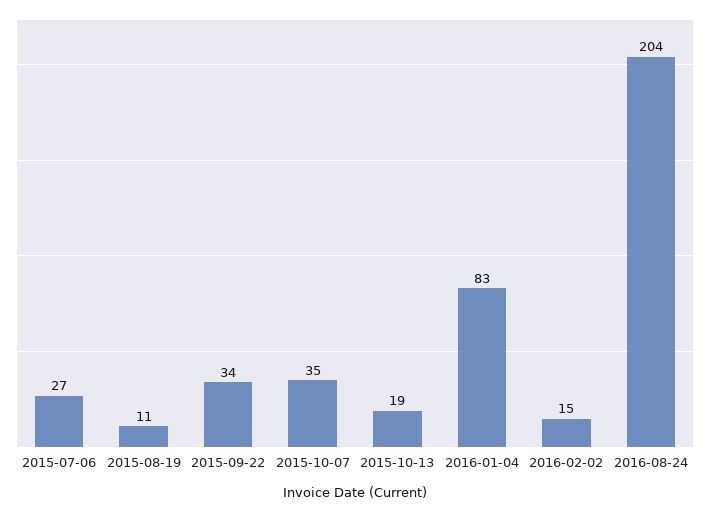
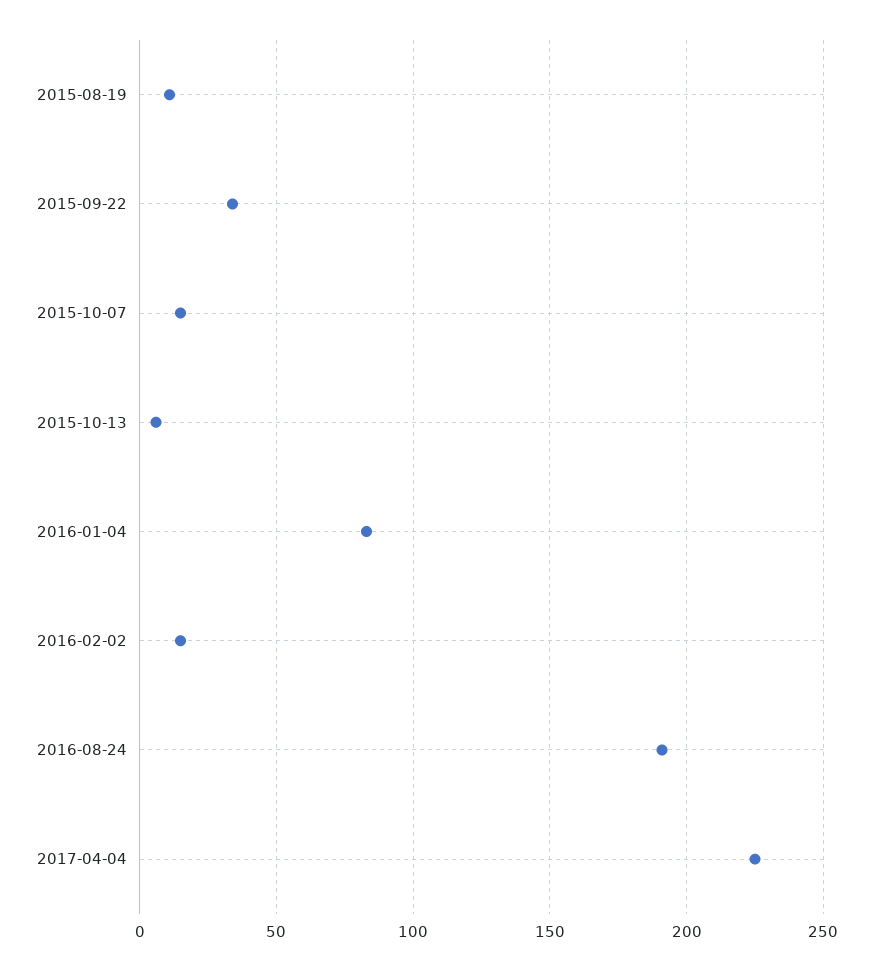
2015-07-06: 27 -> none
2015-10-07: 35 -> 15
2015-10-13: 19 -> 5
2016-08-24: 204 -> 190
2017-04-04: none -> 225

